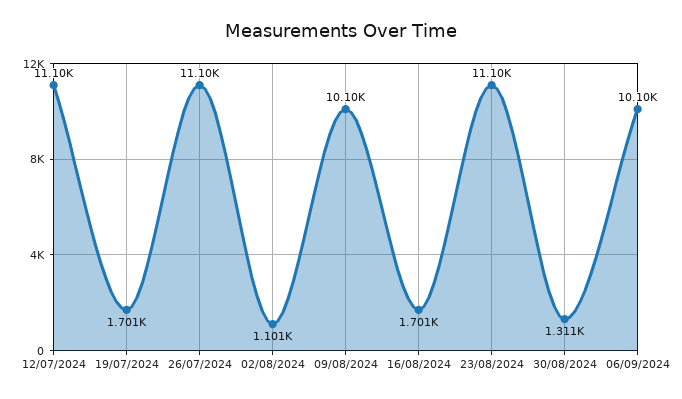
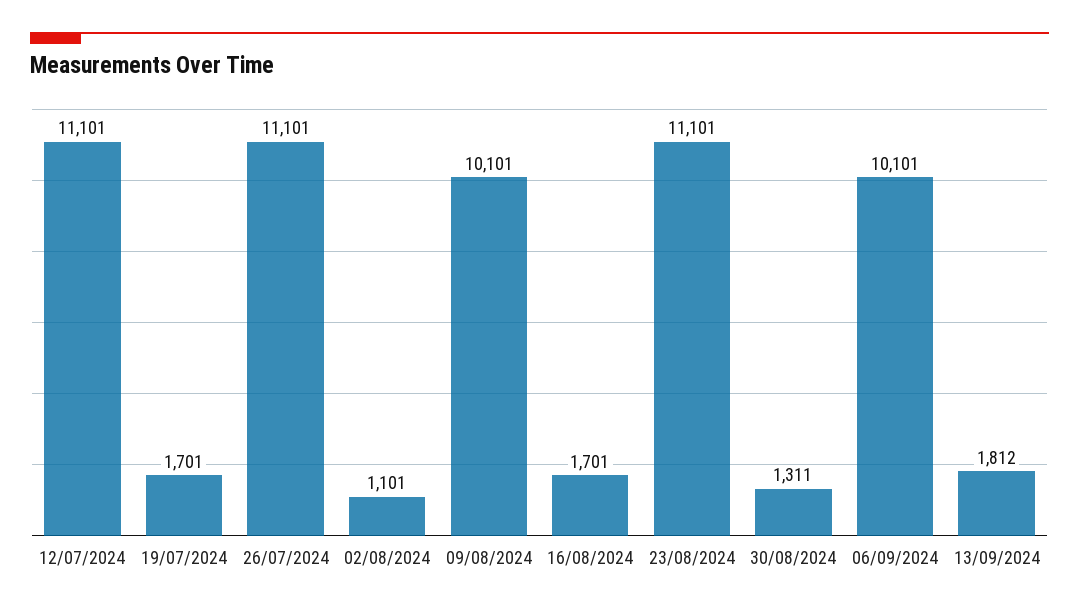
13/09/2024: none -> 1812

